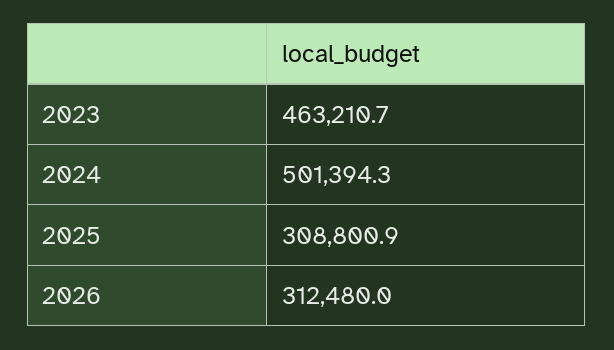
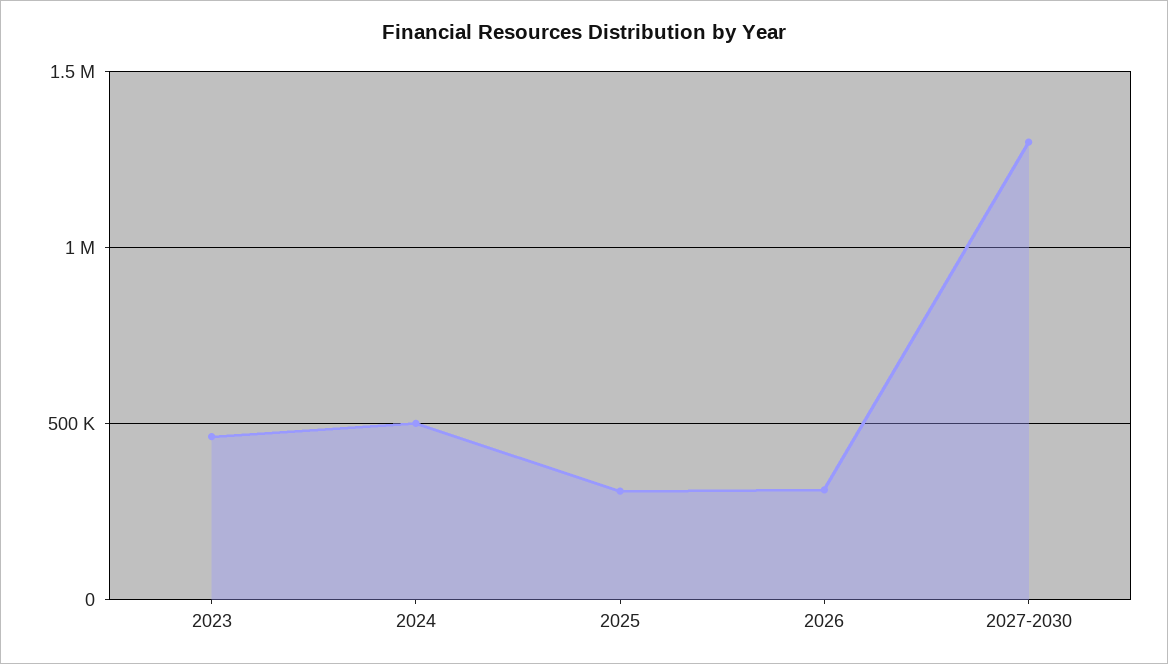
2027-2030: none -> 1300000

